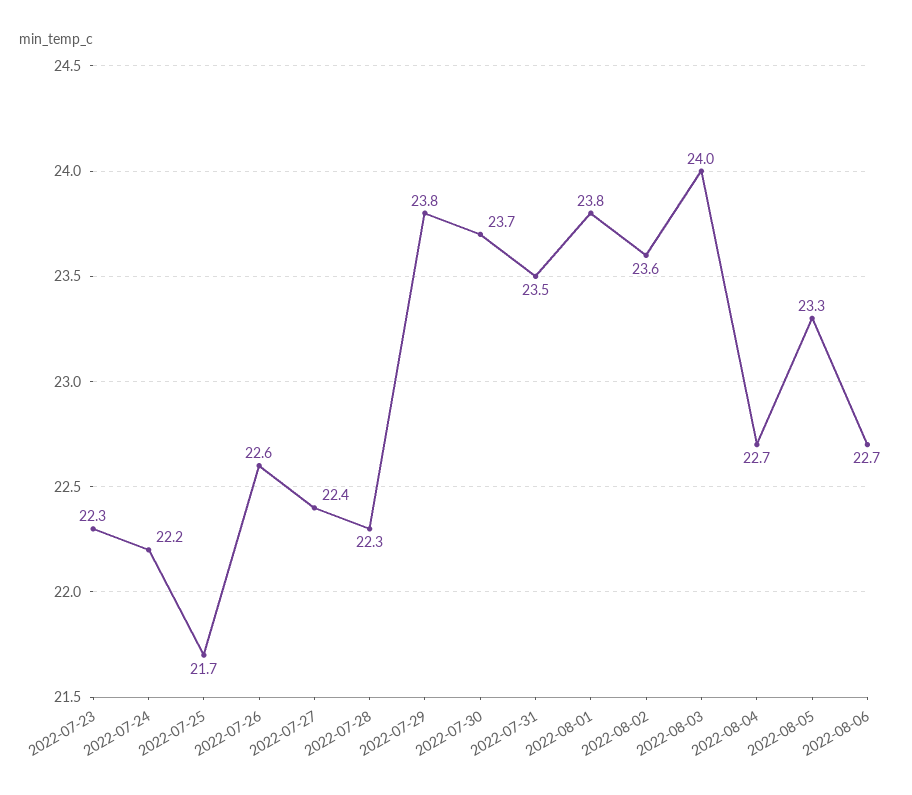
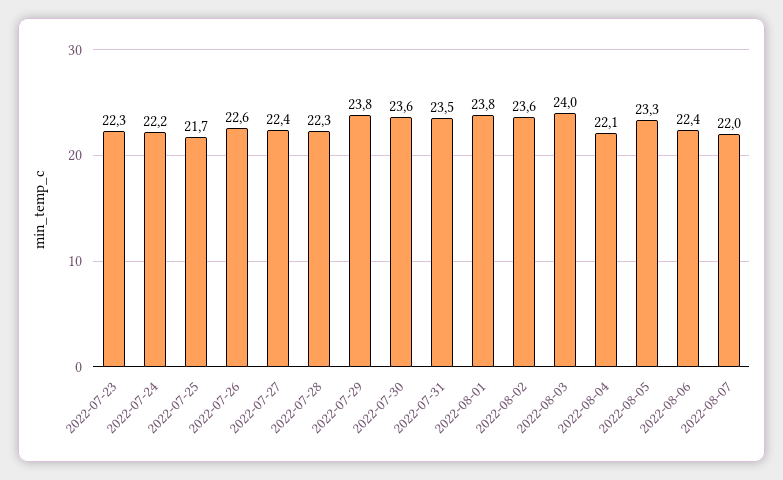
2022-07-30: 23.7 -> 23.6
2022-08-04: 22.7 -> 22.1
2022-08-06: 22.7 -> 22.4
2022-08-07: none -> 22

